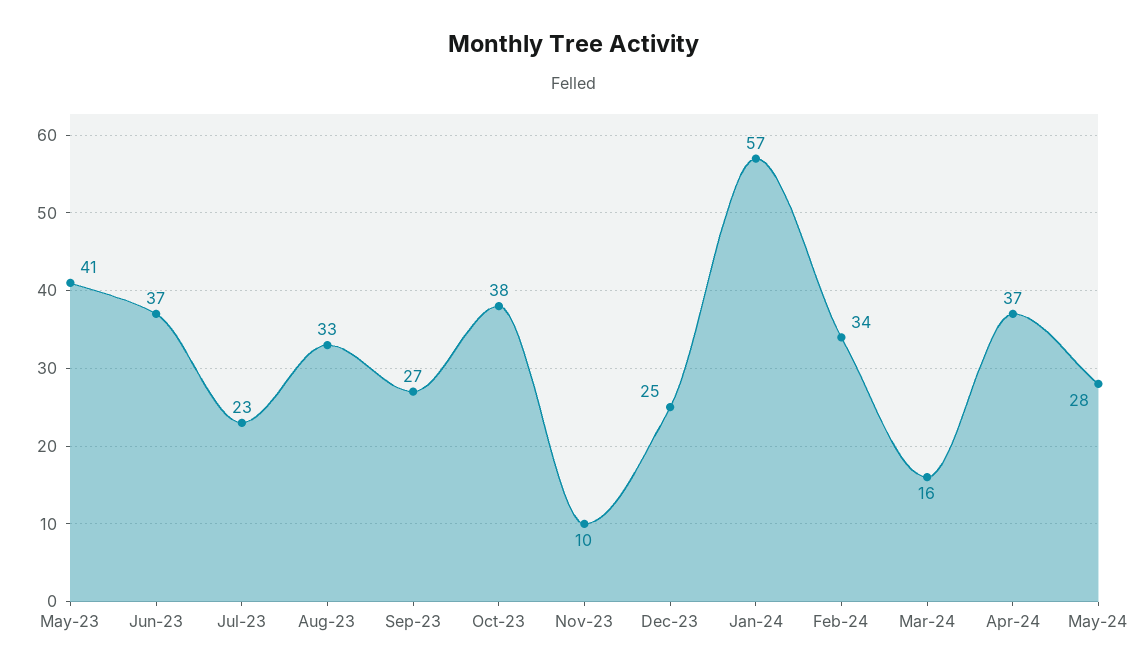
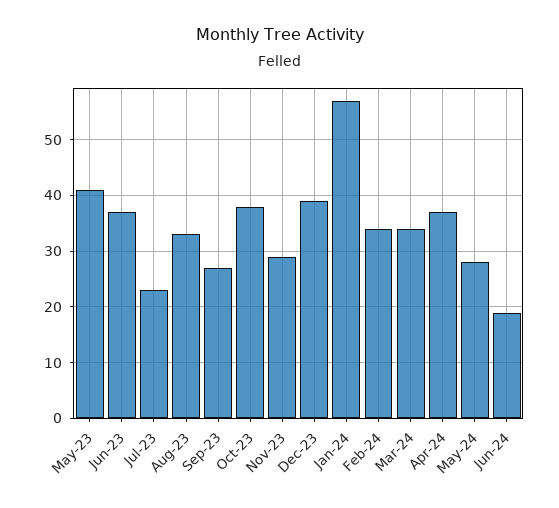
Nov-23: 10 -> 30
Dec-23: 25 -> 40
Mar-24: 16 -> 35
Jun-24: none -> 20

